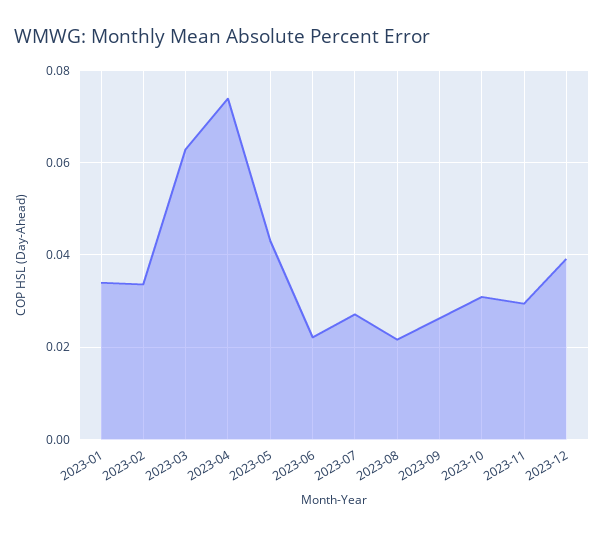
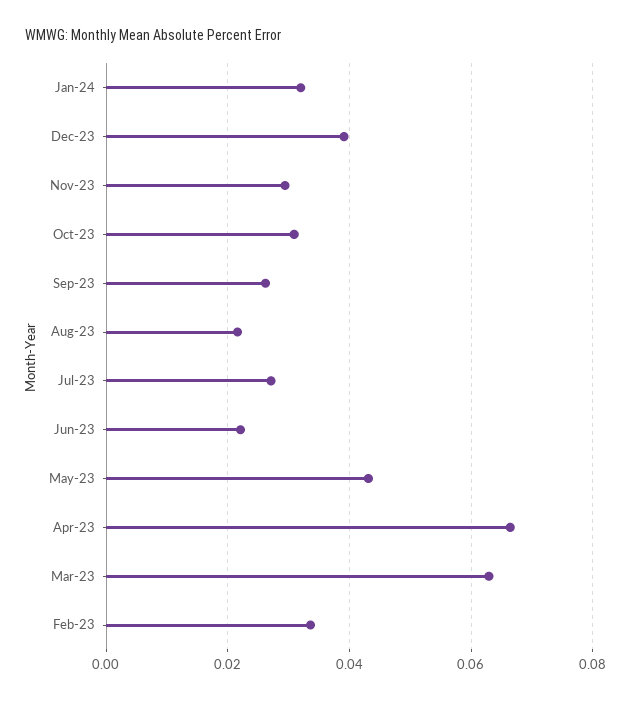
2023-01: 0.034 -> none
2023-04: 0.074 -> 0.066
Jan-24: none -> 0.032

